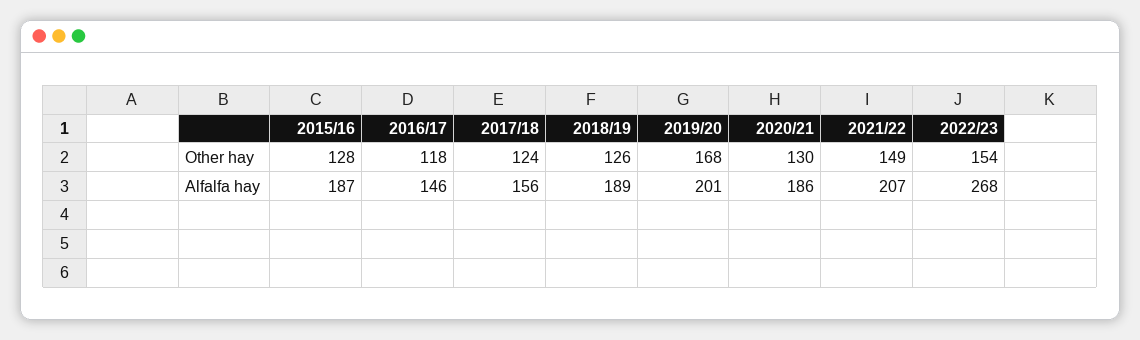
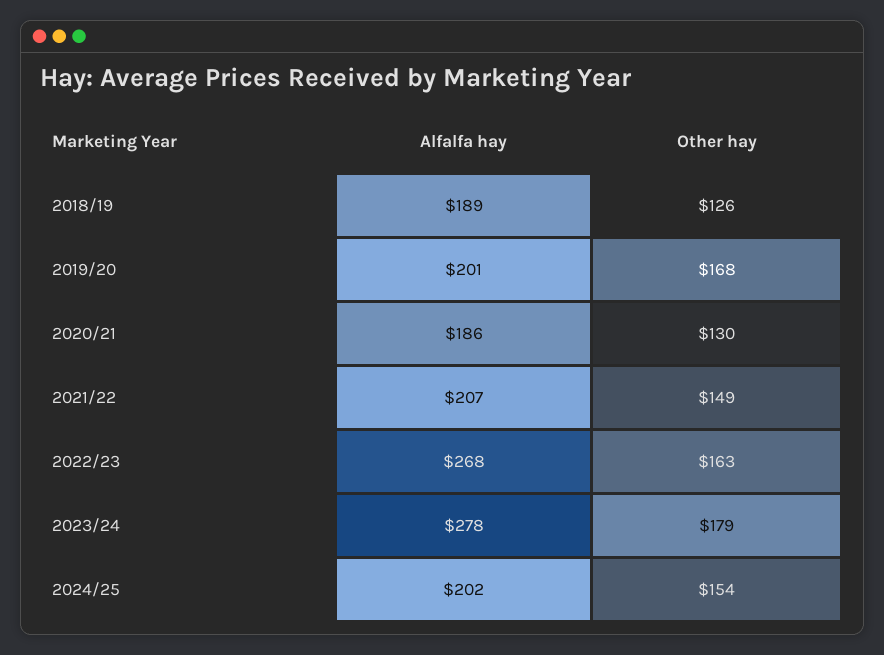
2015/16, Other hay: 128 -> none
2016/17, Other hay: 118 -> none
2017/18, Other hay: 124 -> none
2022/23, Other hay: 154 -> 163
2015/16, Alfalfa hay: 187 -> none
2016/17, Alfalfa hay: 146 -> none
2017/18, Alfalfa hay: 156 -> none
2023/24, Alfalfa hay: none -> 278
2023/24, Other hay: none -> 179
2024/25, Alfalfa hay: none -> 202
2024/25, Other hay: none -> 154

